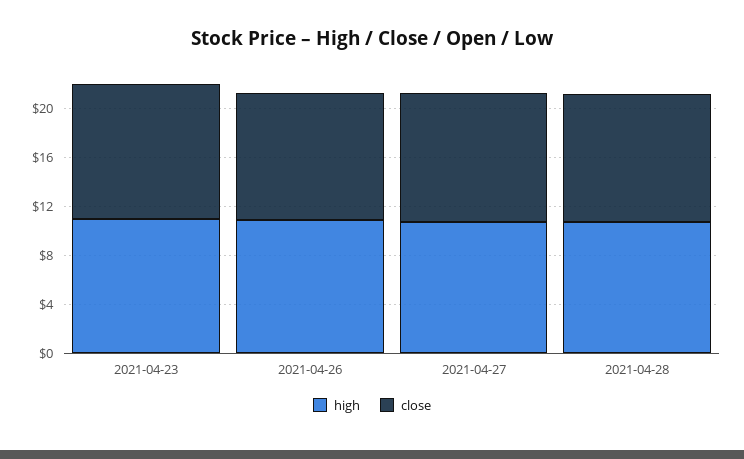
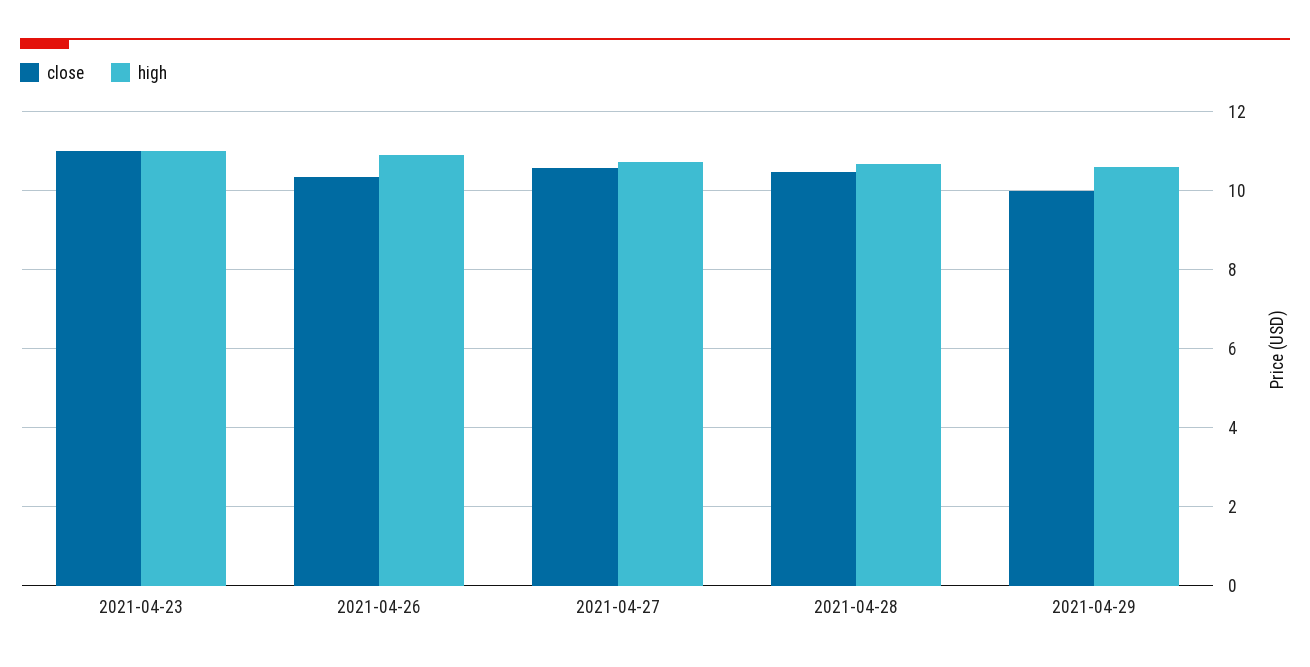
close, 2021-04-29: none -> 10
high, 2021-04-29: none -> 10.6

